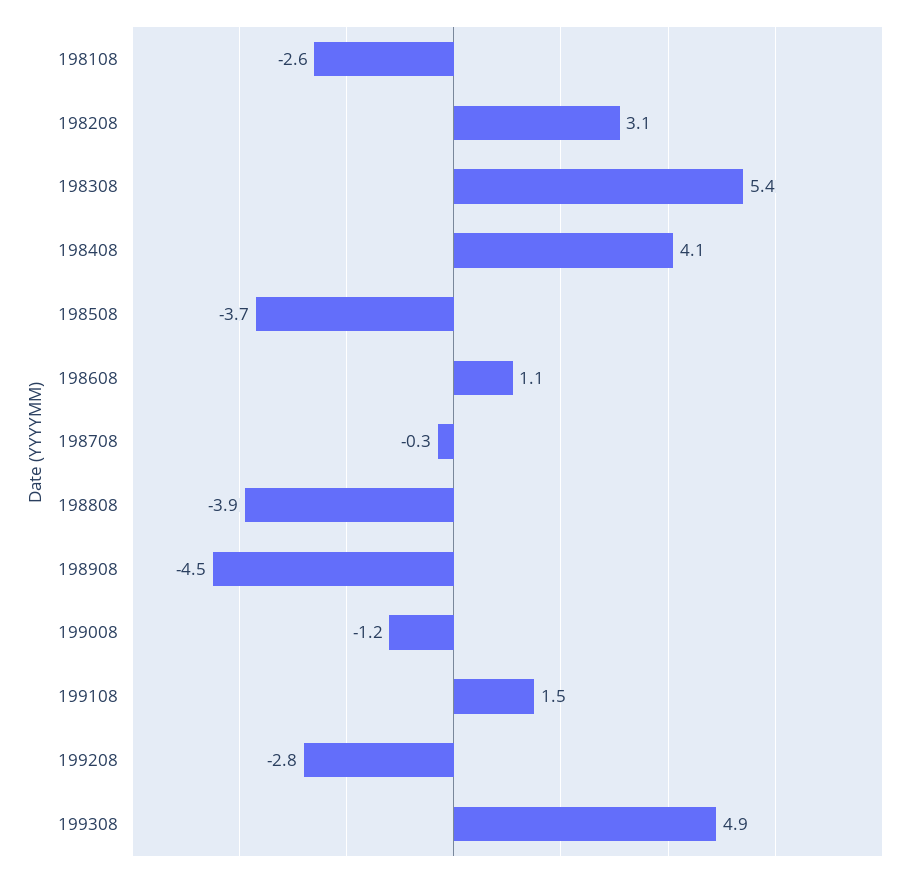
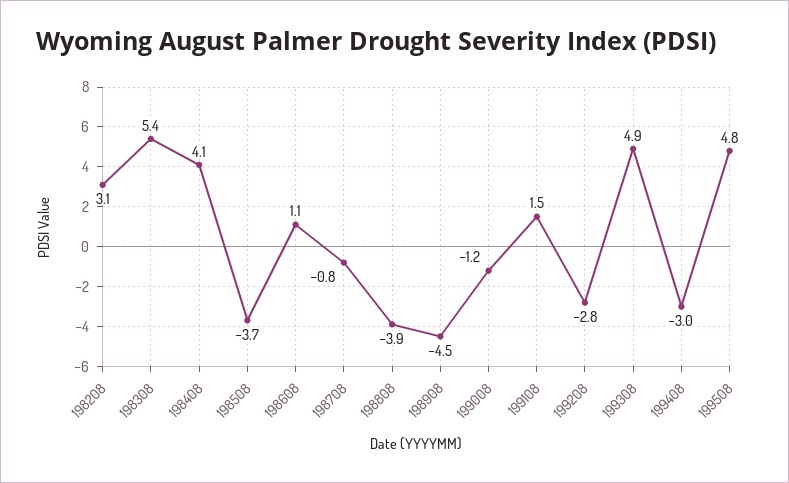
198108: -2.6 -> none
198708: -0.3 -> -0.8
199408: none -> -3
199508: none -> 4.8

